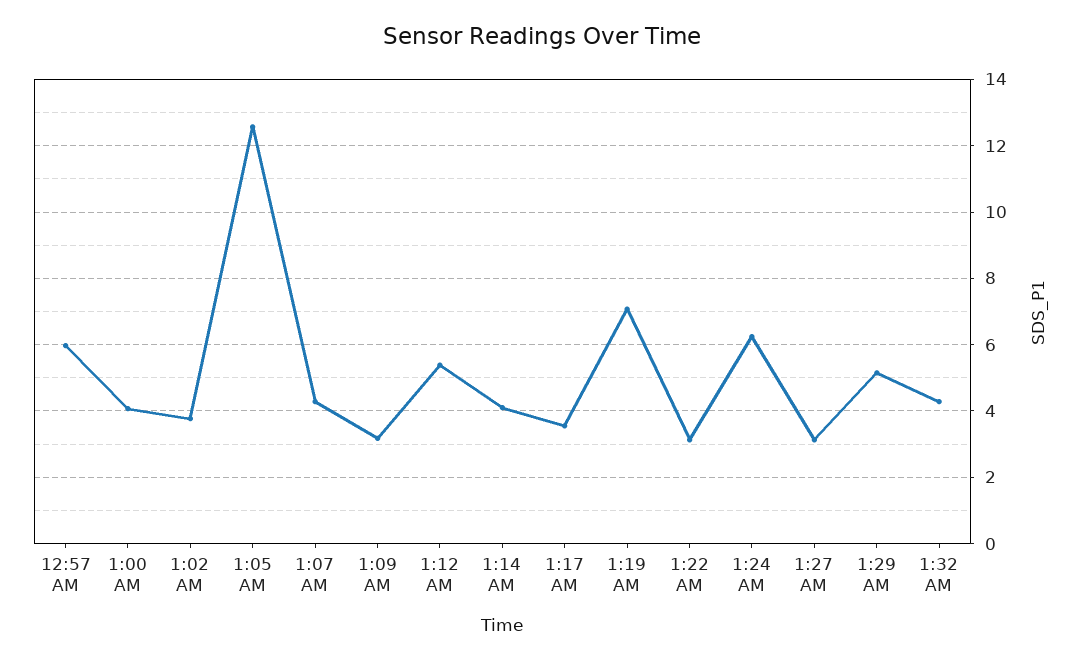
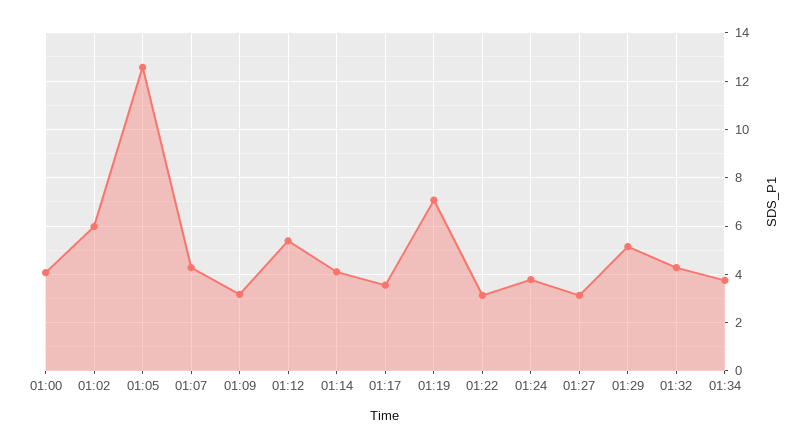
12:57 AM: 6 -> none
1:02 AM: 3.8 -> 6
1:24 AM: 6.2 -> 3.75
01:34: none -> 3.75

